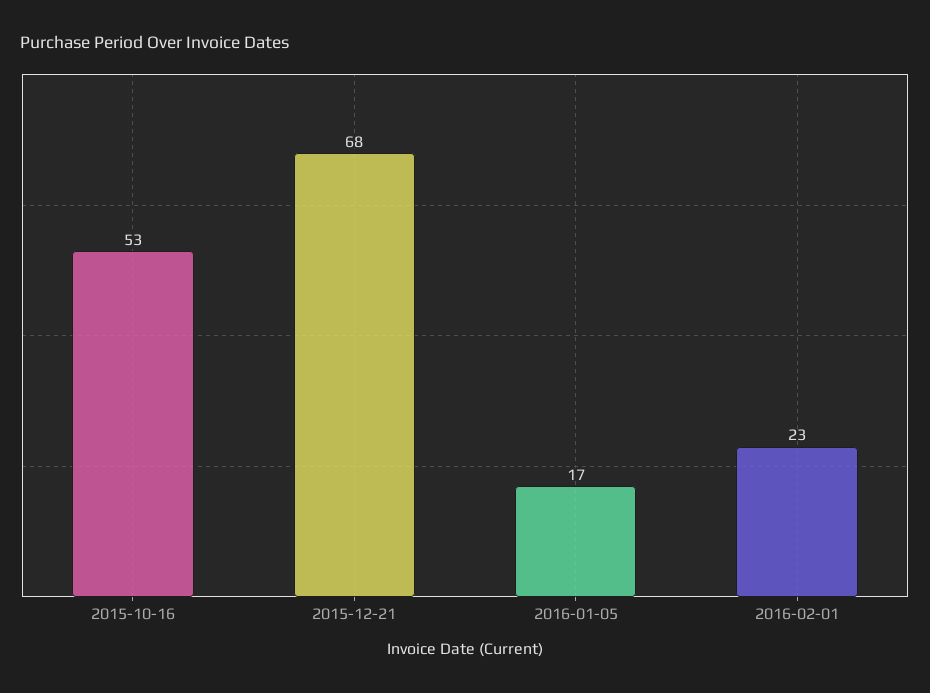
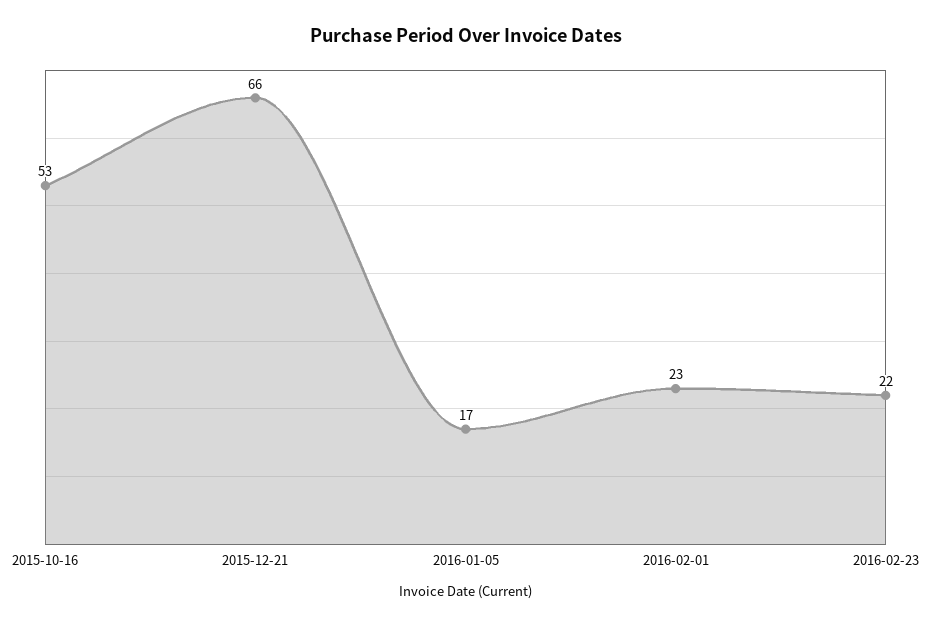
2015-12-21: 68 -> 66
2016-02-23: none -> 22

